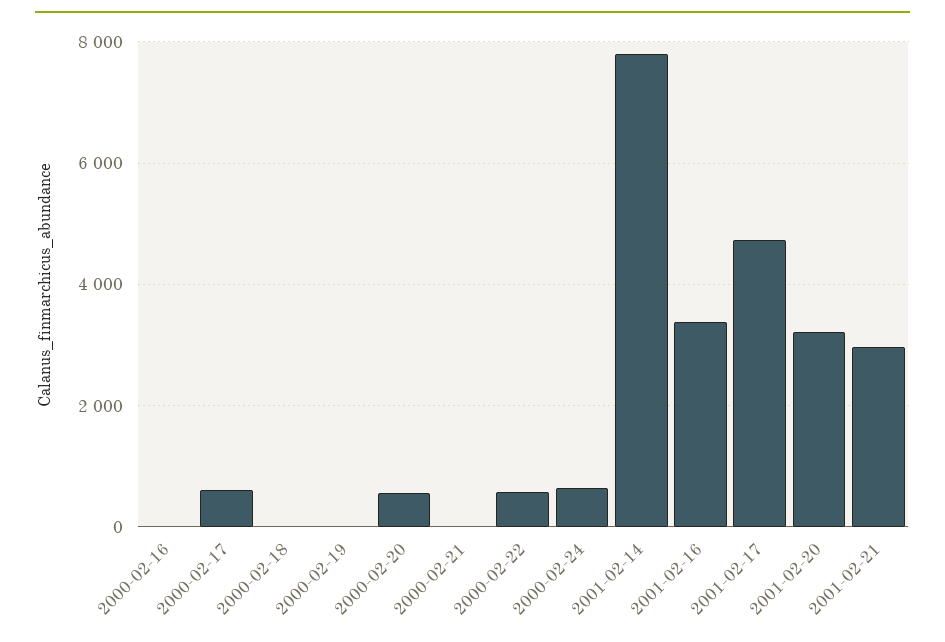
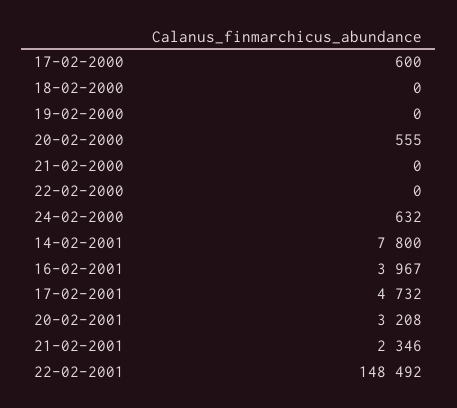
2000-02-16: 0 -> none
2000-02-22: 600 -> 0
2001-02-16: 3400 -> 3967
2001-02-21: 3000 -> 2346
22-02-2001: none -> 148492

